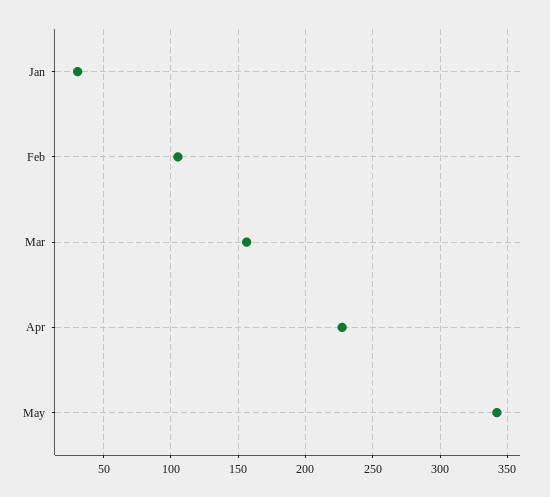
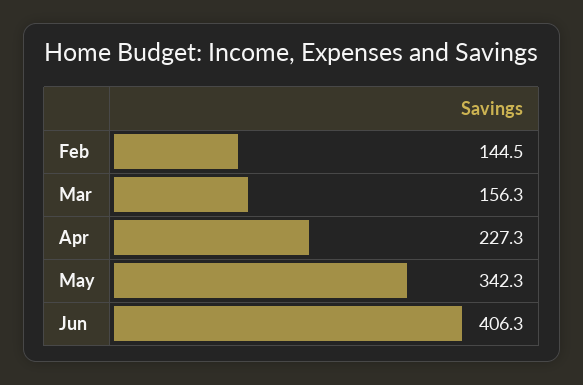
Jan: 30 -> none
Feb: 105 -> 144.5
Jun: none -> 406.3

